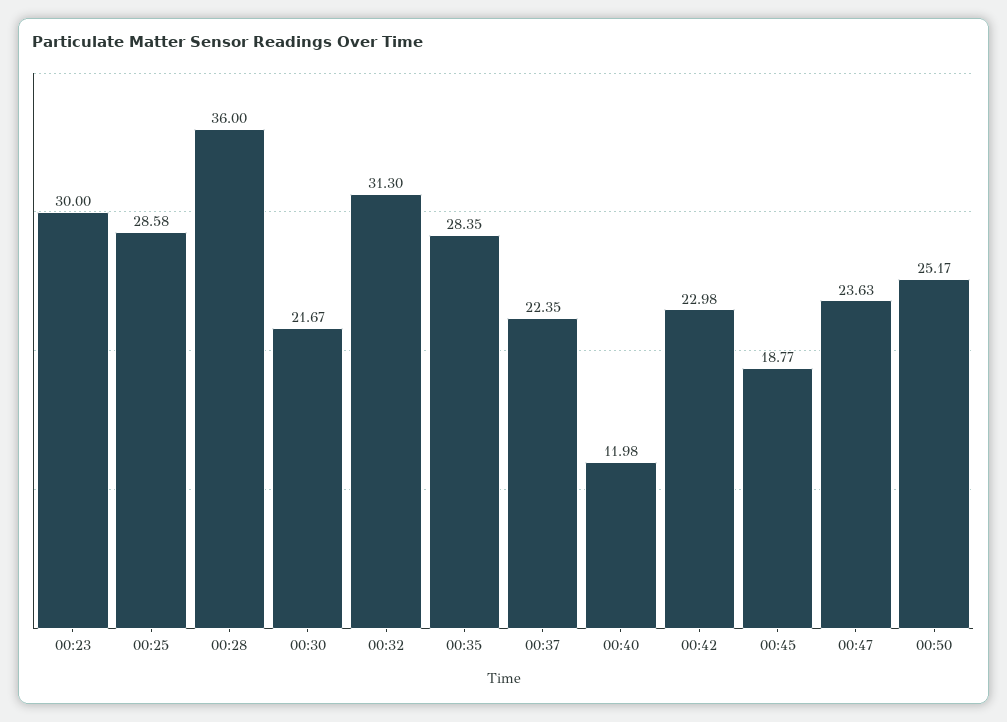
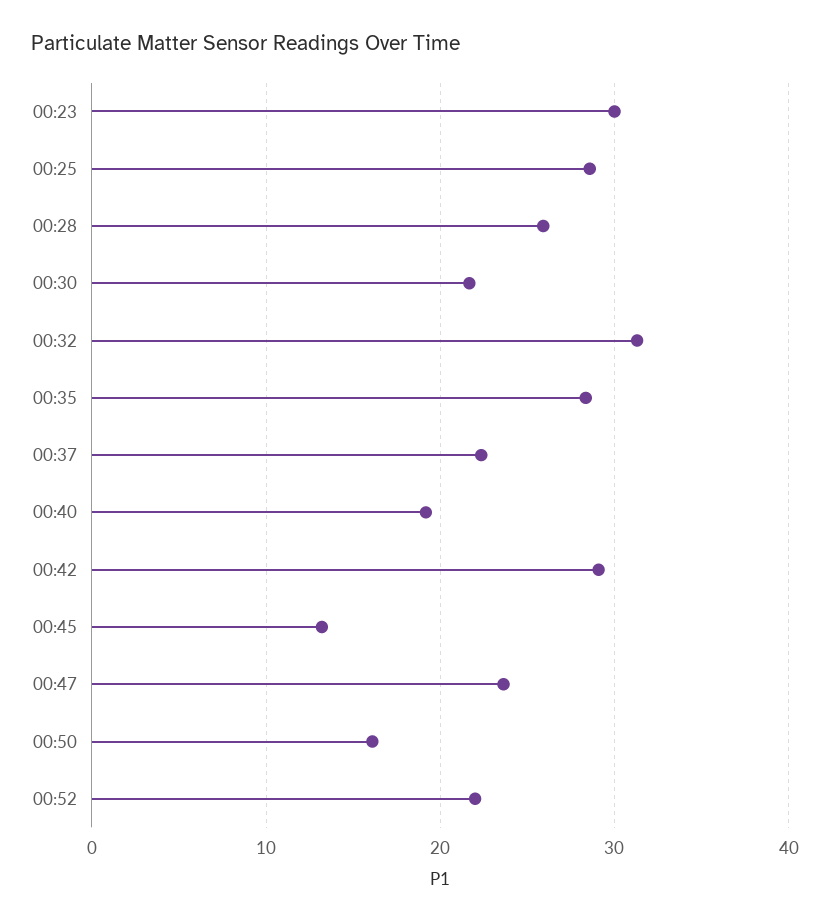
00:28: 36 -> 26
00:40: 11.98 -> 19
00:42: 22.98 -> 29
00:45: 18.77 -> 13
00:50: 25.17 -> 16
00:52: none -> 22

